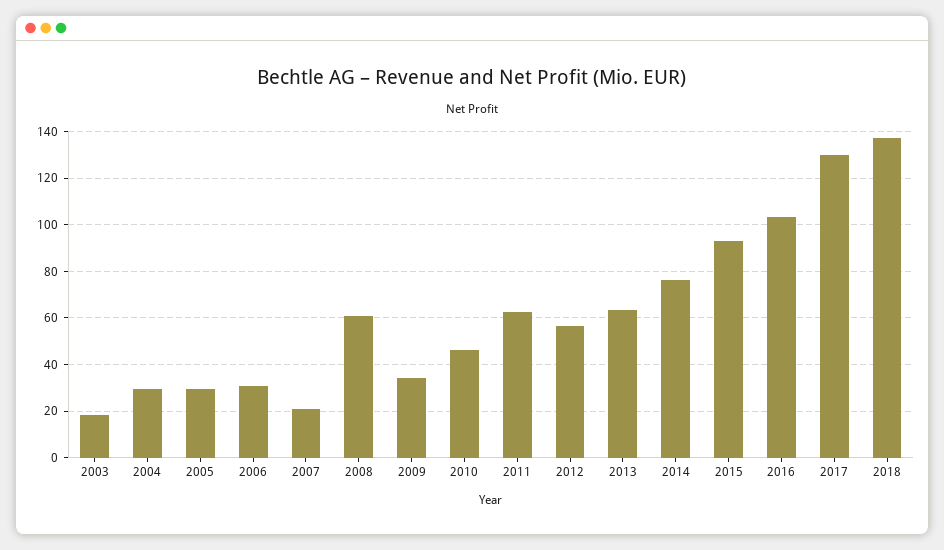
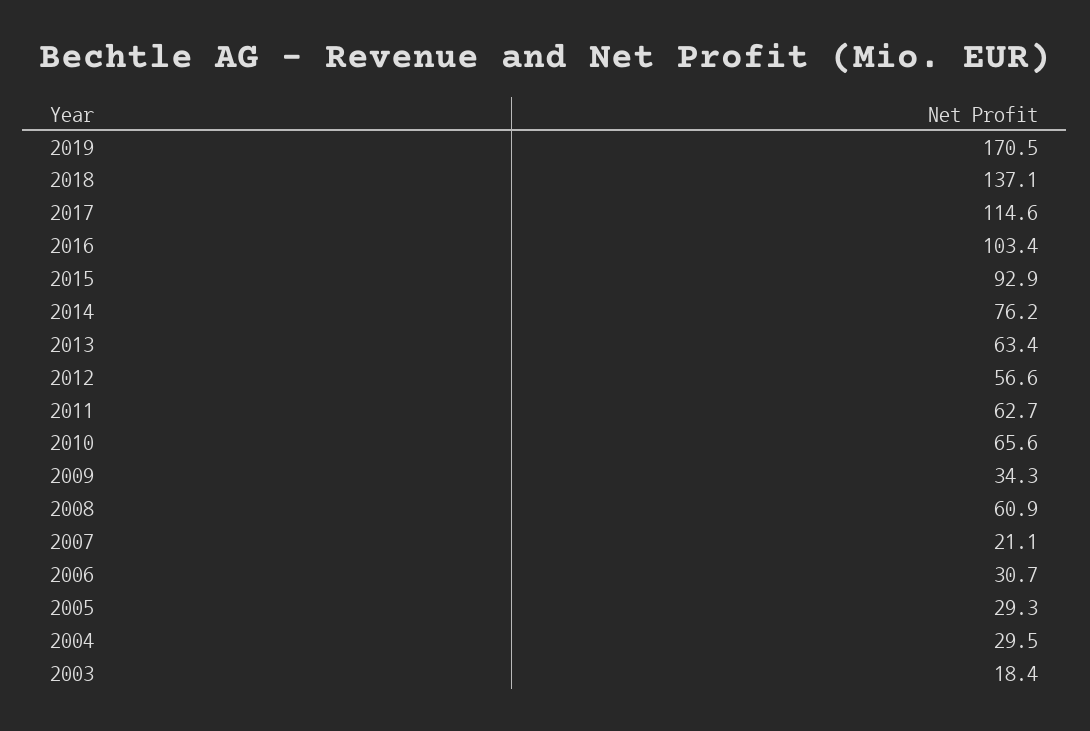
2010: 45 -> 65.6
2017: 130 -> 114.6
2019: none -> 170.5

